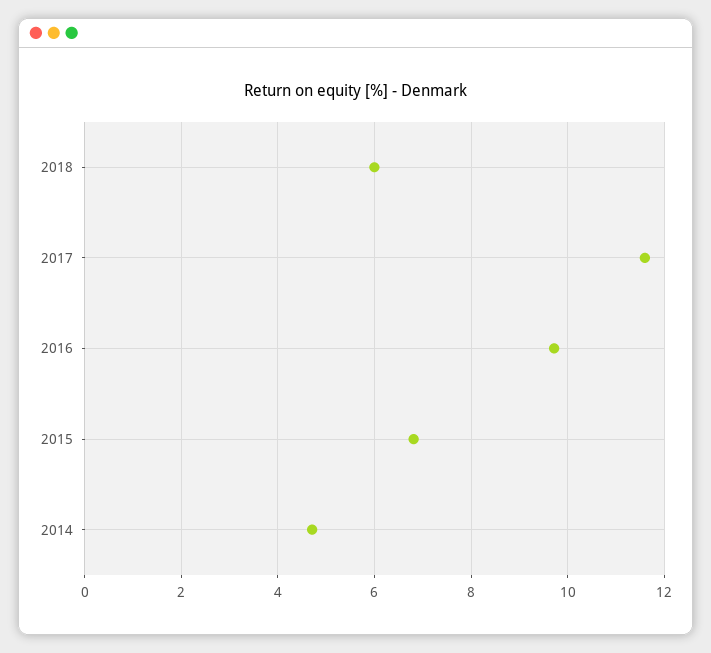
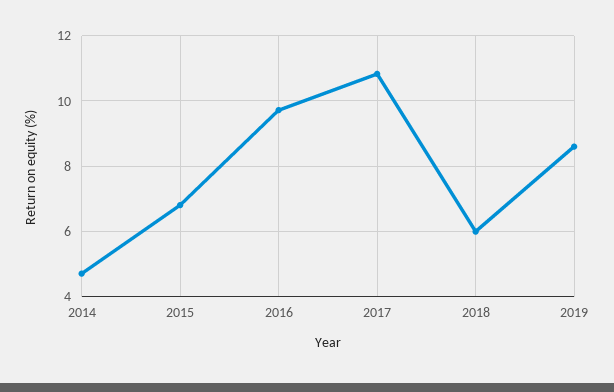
2017: 11.6 -> 10.8
2019: none -> 8.6

